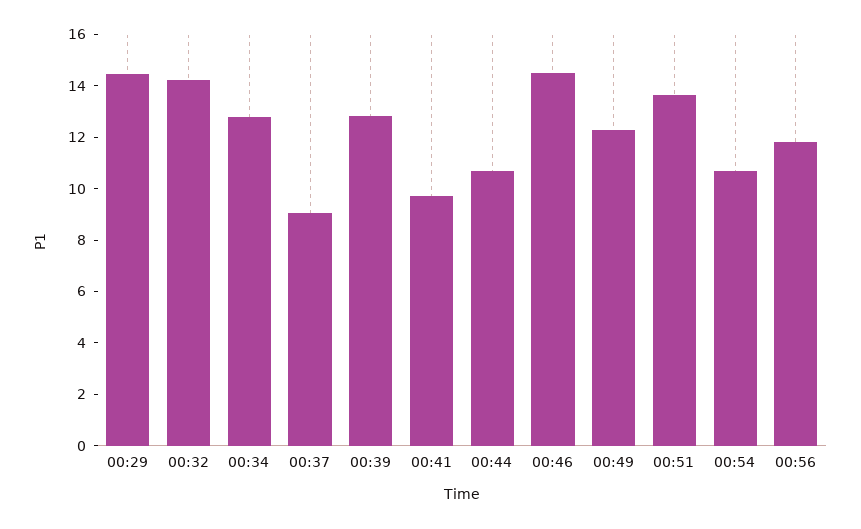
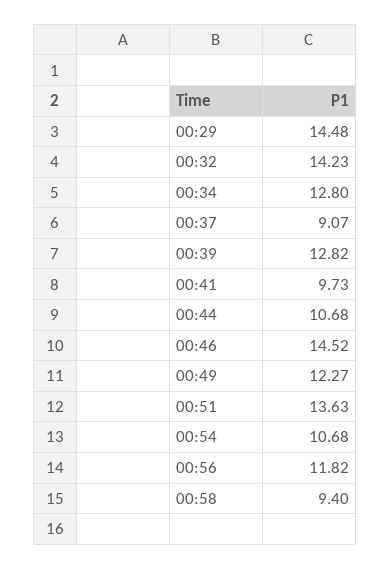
00:58: none -> 9.4

